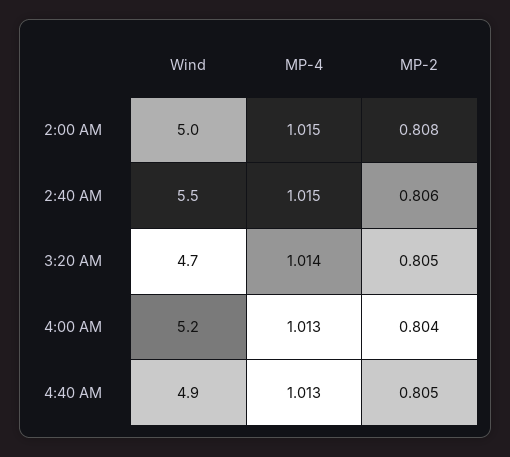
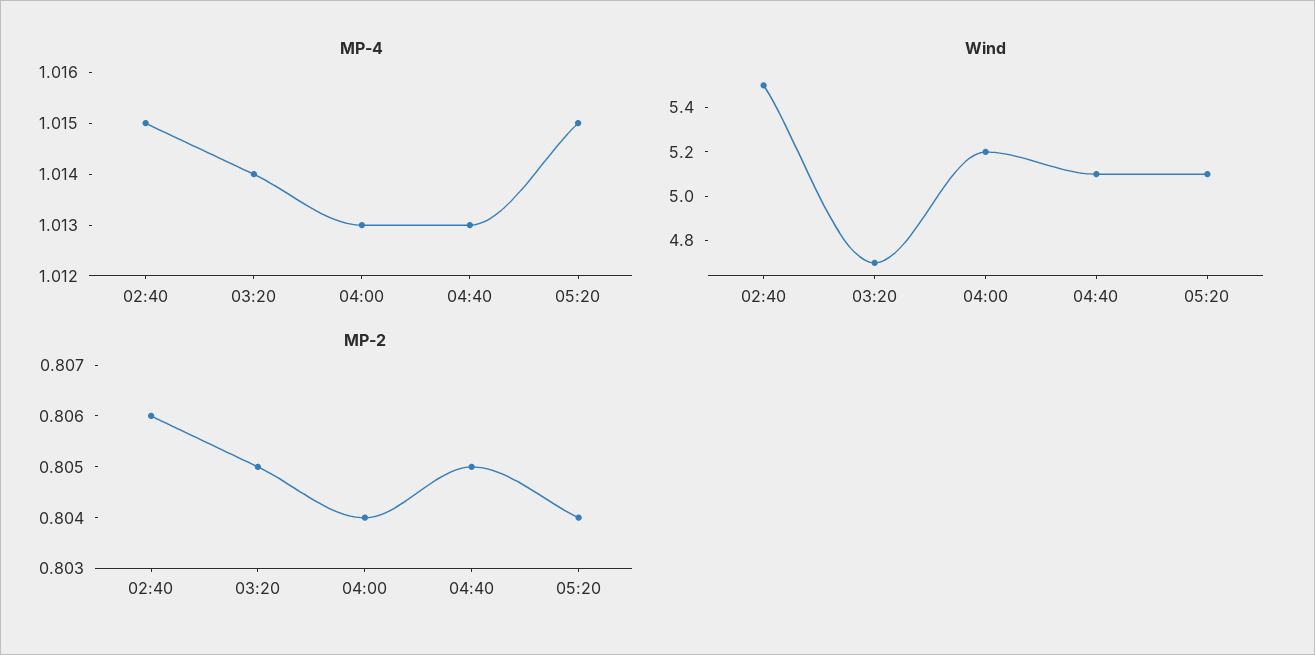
Wind, 2:00 AM: 5 -> none
MP-4, 2:00 AM: 1.015 -> none
MP-2, 2:00 AM: 0.808 -> none
Wind, 4:40 AM: 4.9 -> 5.1
MP-4, 05:20: none -> 1.015
Wind, 05:20: none -> 5.1
MP-2, 05:20: none -> 0.804

